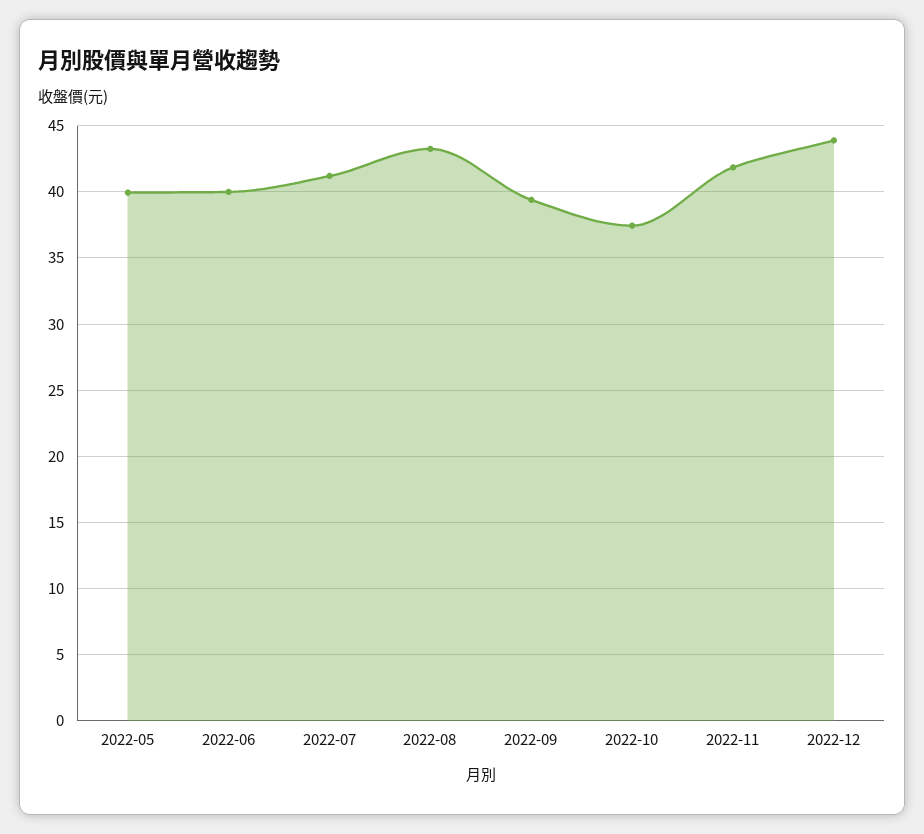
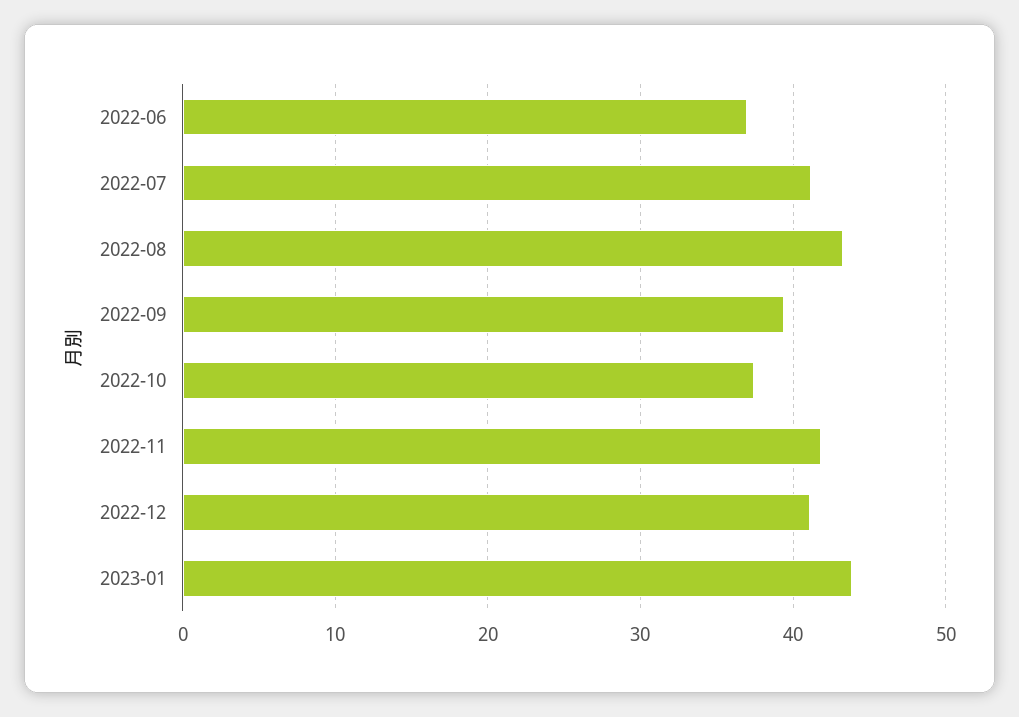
2022-05: 40 -> none
2022-06: 40 -> 37
2022-12: 44 -> 41
2023-01: none -> 44

